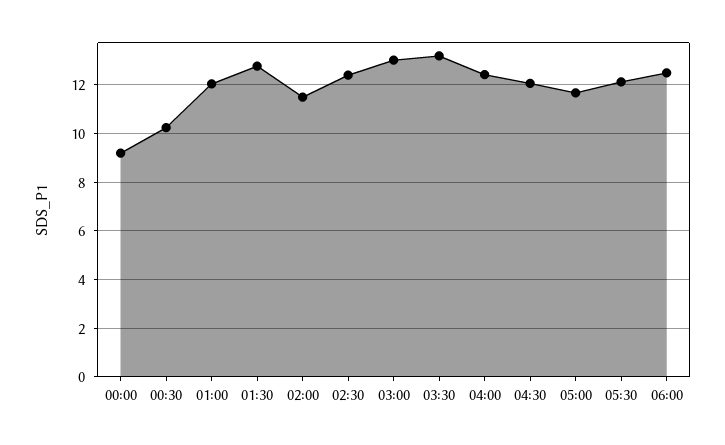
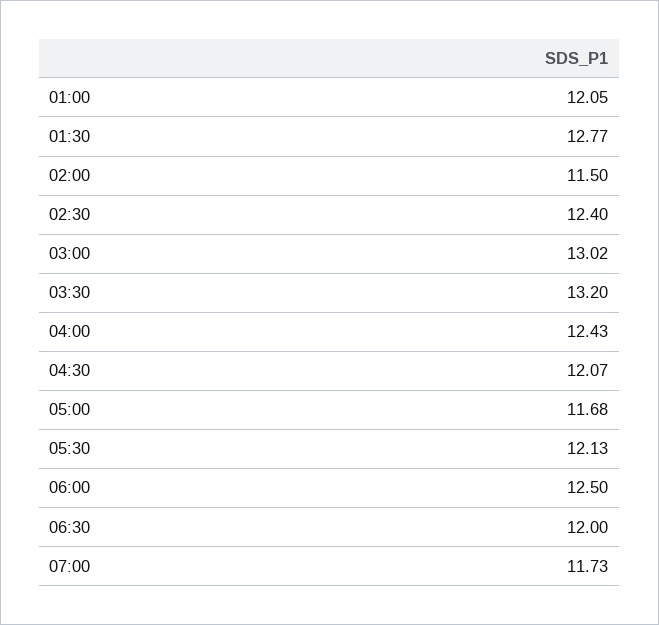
00:00: 9.25 -> none
00:30: 10.25 -> none
06:30: none -> 12
07:00: none -> 11.73

